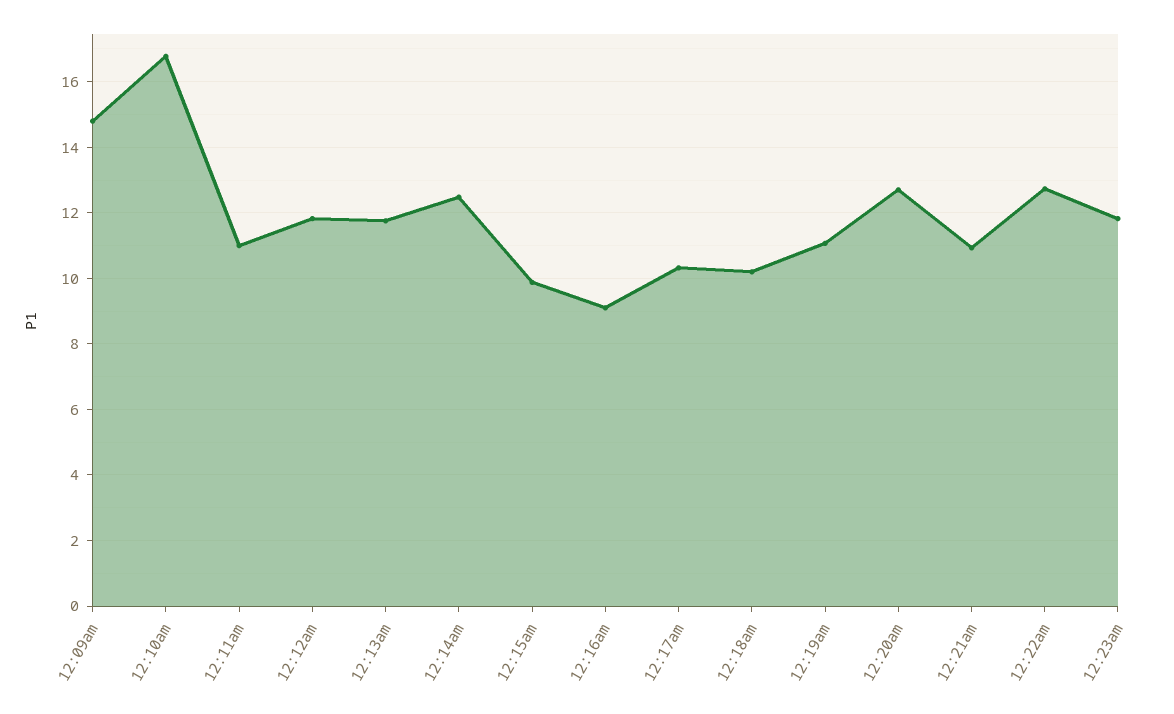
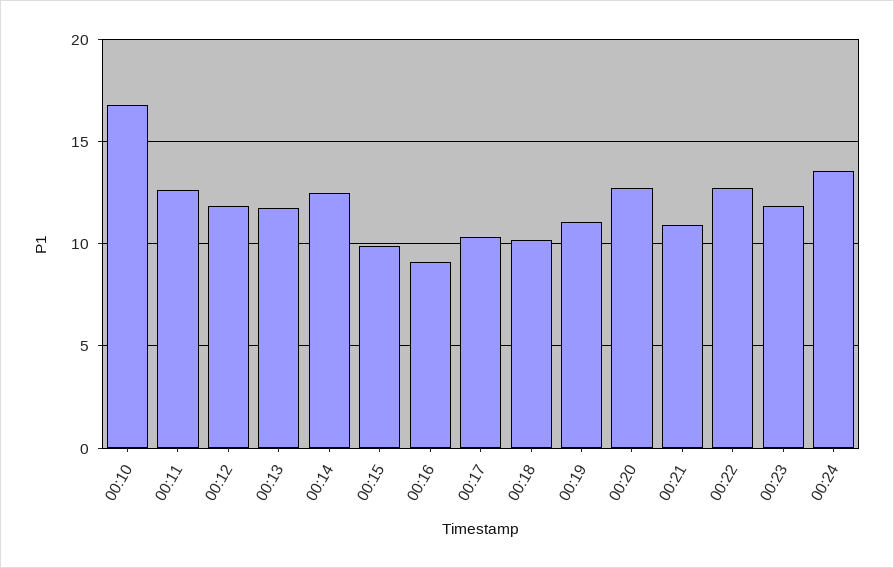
12:09am: 14.8 -> none
12:11am: 11 -> 12.5
00:24: none -> 13.5

